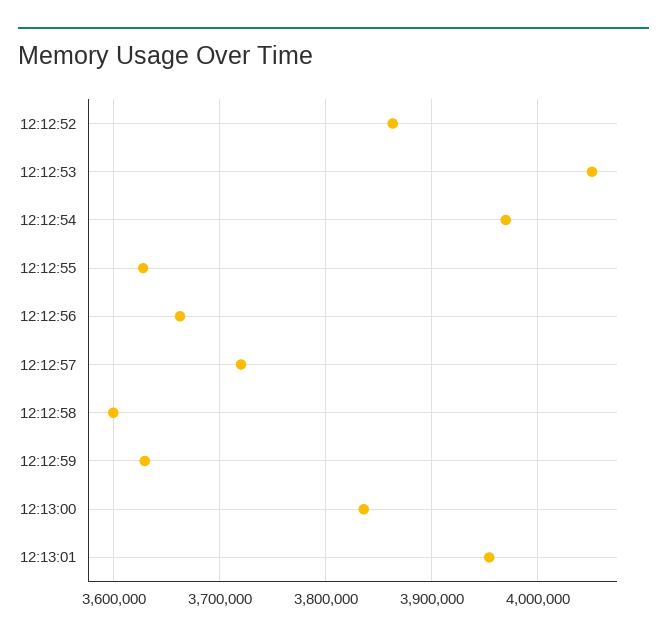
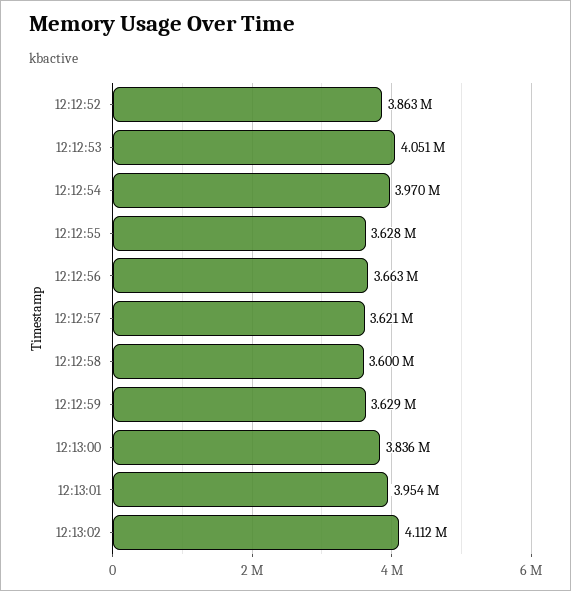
12:12:57: 3720000 -> 3621000
12:13:02: none -> 4112000

